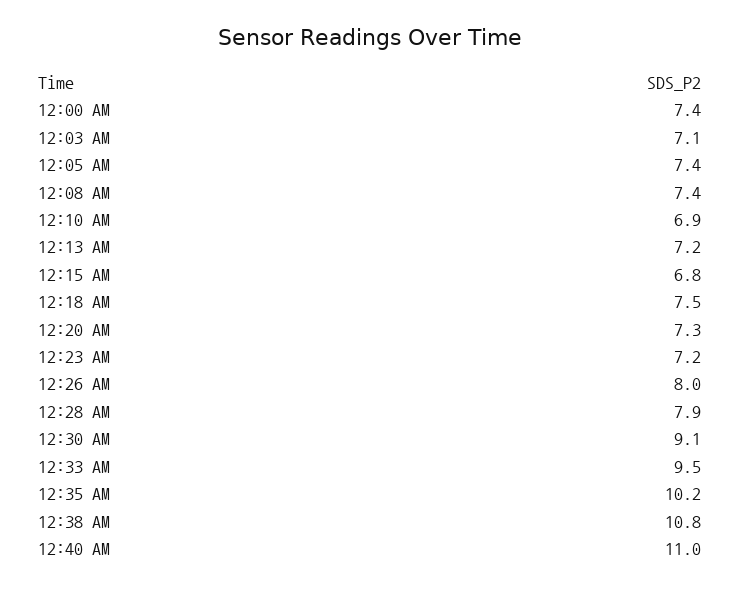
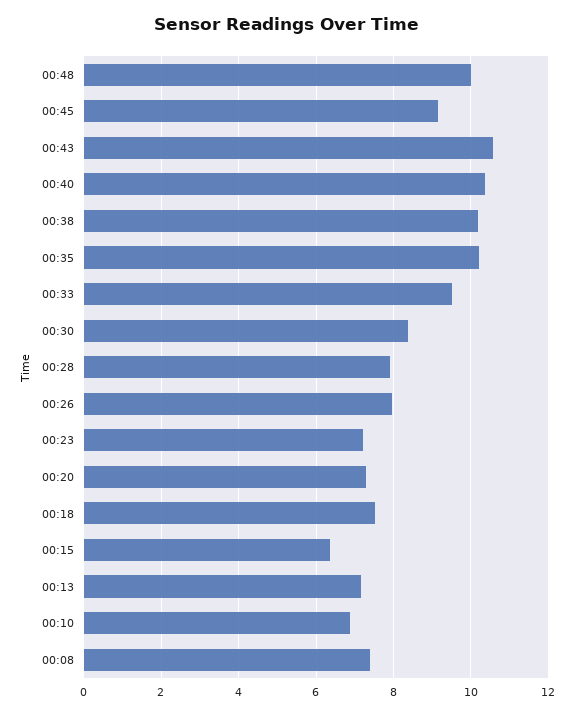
12:00 AM: 7.4 -> none
12:03 AM: 7.1 -> none
12:05 AM: 7.4 -> none
12:15 AM: 6.8 -> 6.4
12:30 AM: 9.1 -> 8.4
12:38 AM: 10.8 -> 10.2
12:40 AM: 11 -> 10.4
00:48: none -> 10
00:45: none -> 9.2
00:43: none -> 10.6

